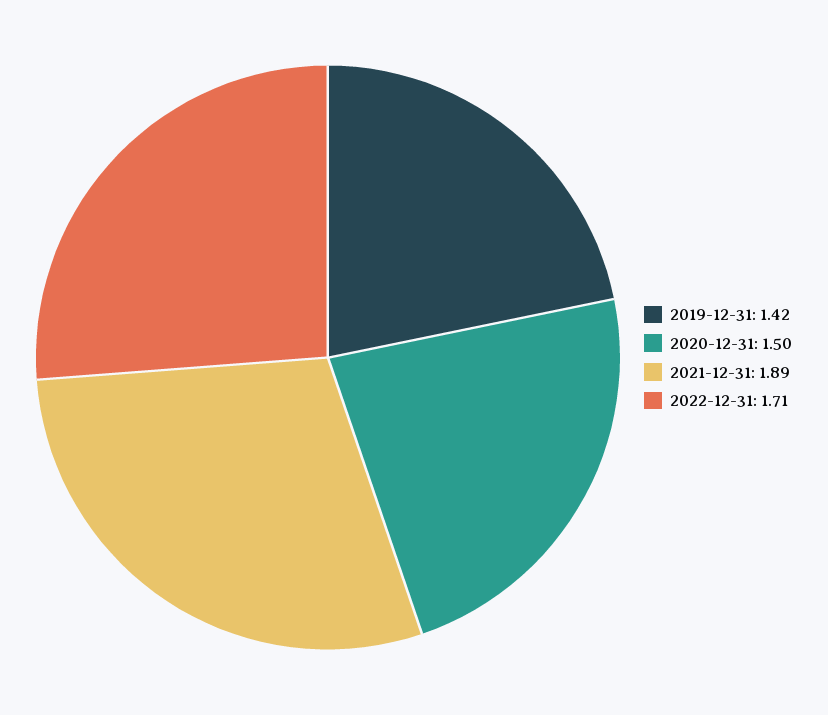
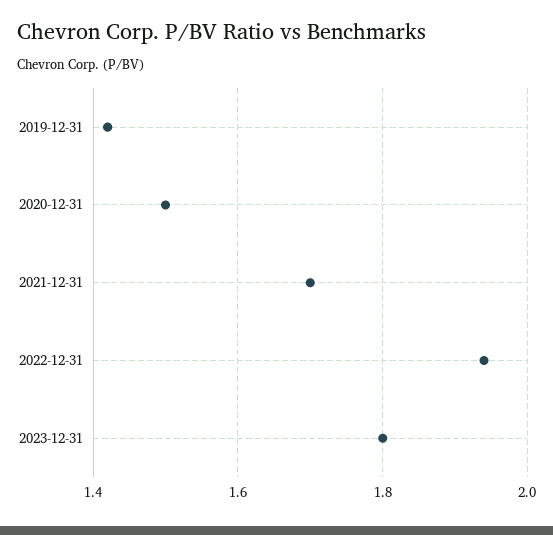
2021-12-31: 1.89 -> 1.7
2022-12-31: 1.71 -> 1.95
2023-12-31: none -> 1.8

